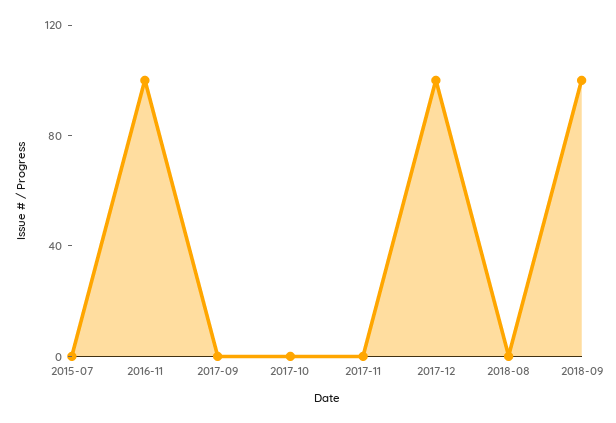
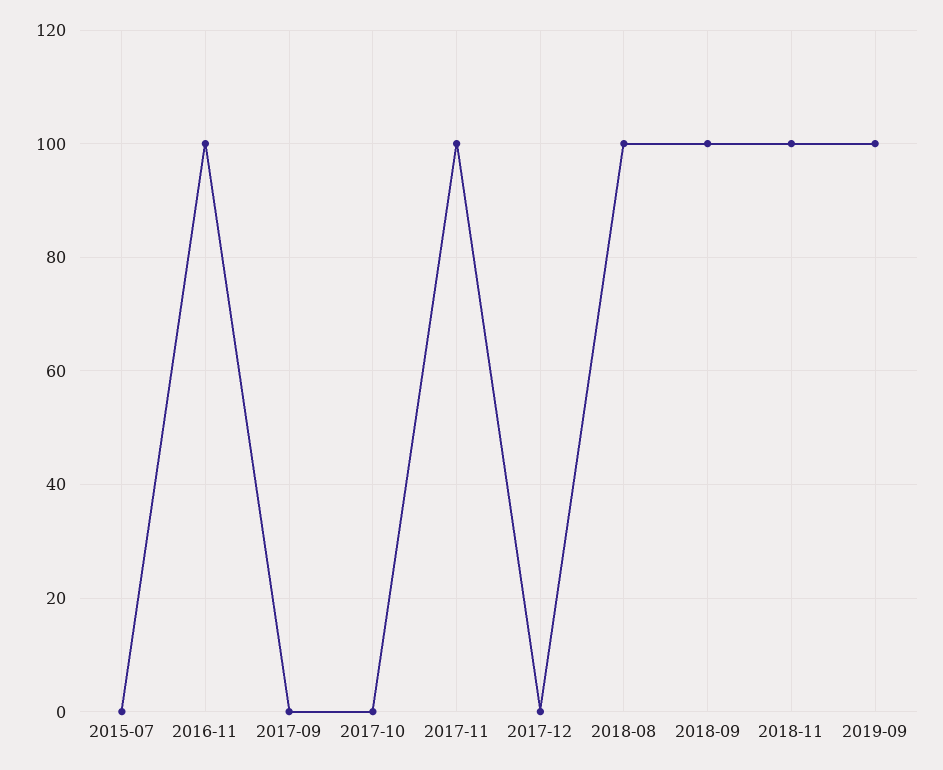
2017-11: 0 -> 100
2017-12: 100 -> 0
2018-08: 0 -> 100
2018-11: none -> 100
2019-09: none -> 100

